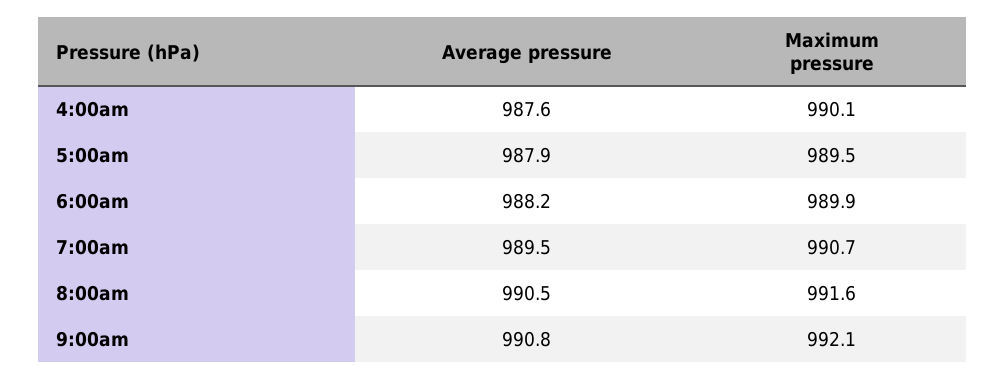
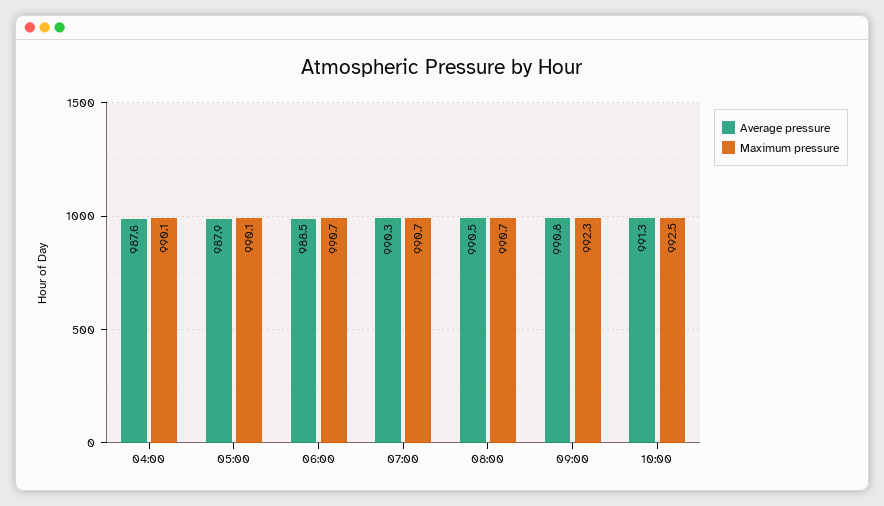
Maximum pressure, 5:00am: 989.5 -> 990.1
Average pressure, 6:00am: 988.2 -> 988.5
Maximum pressure, 6:00am: 989.9 -> 990.7
Average pressure, 7:00am: 989.5 -> 990.3
Maximum pressure, 8:00am: 991.6 -> 990.7
Maximum pressure, 9:00am: 992.1 -> 992.3
Average pressure, 10:00: none -> 991.3
Maximum pressure, 10:00: none -> 992.5

